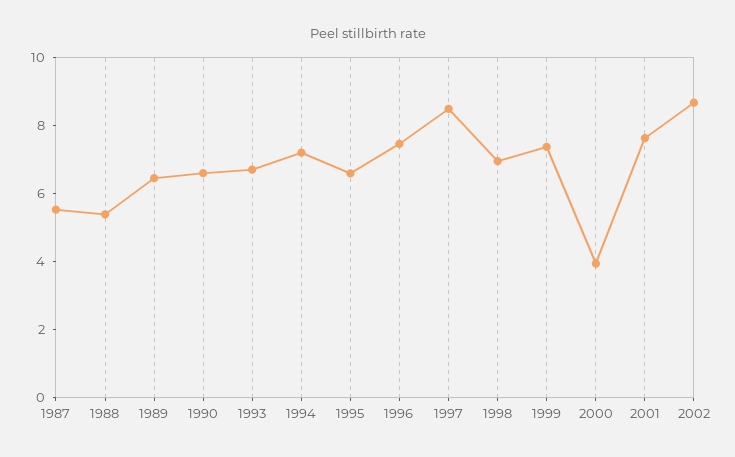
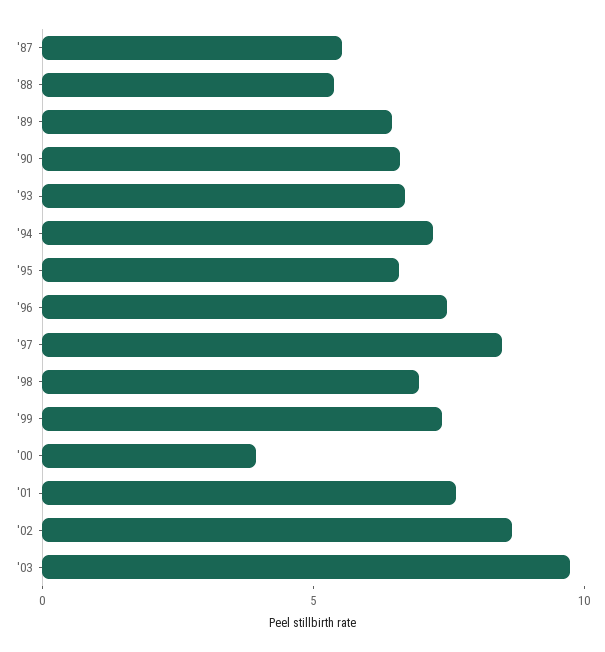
'03: none -> 10

